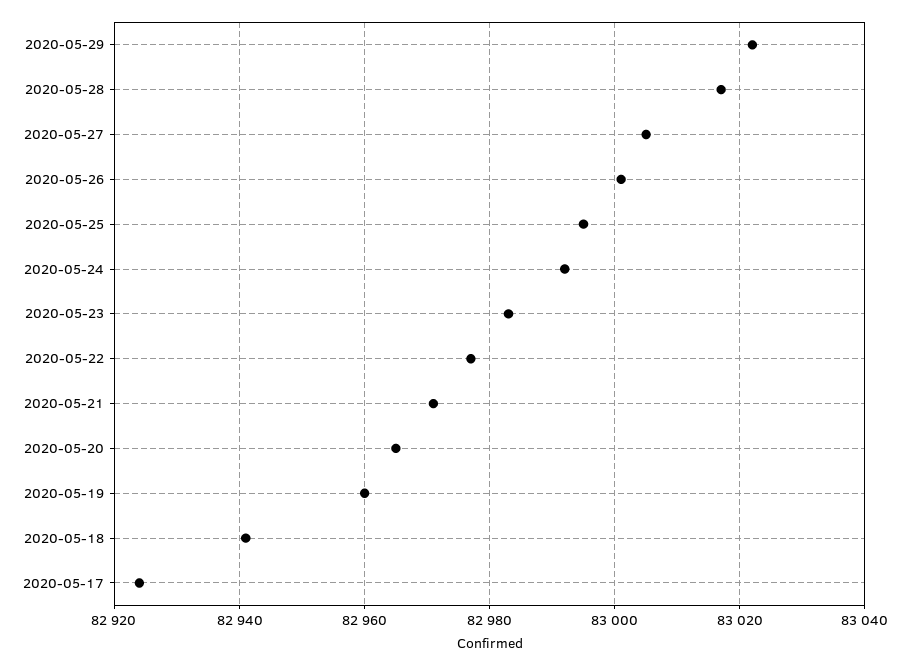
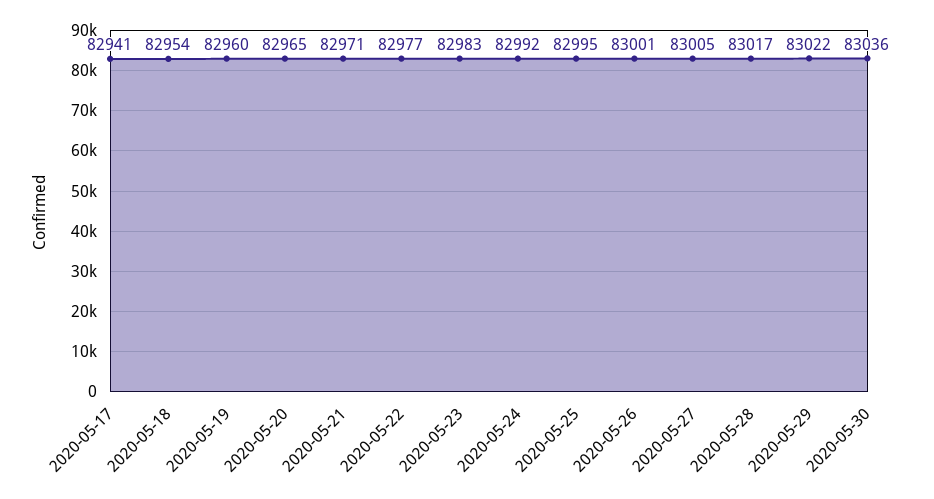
2020-05-18: 82940 -> 82954
2020-05-17: 82925 -> 82941
2020-05-30: none -> 83036

